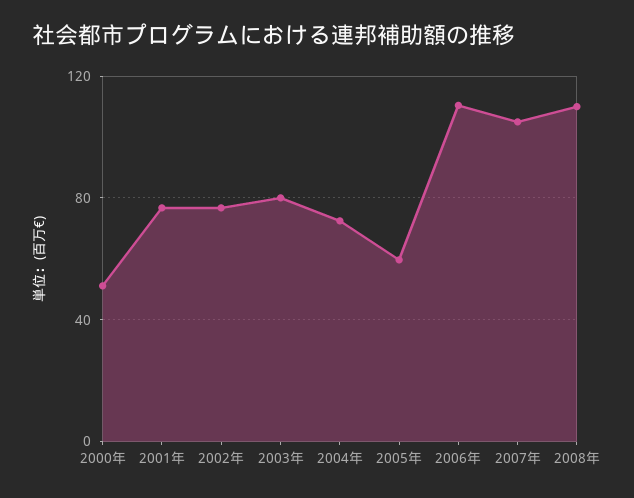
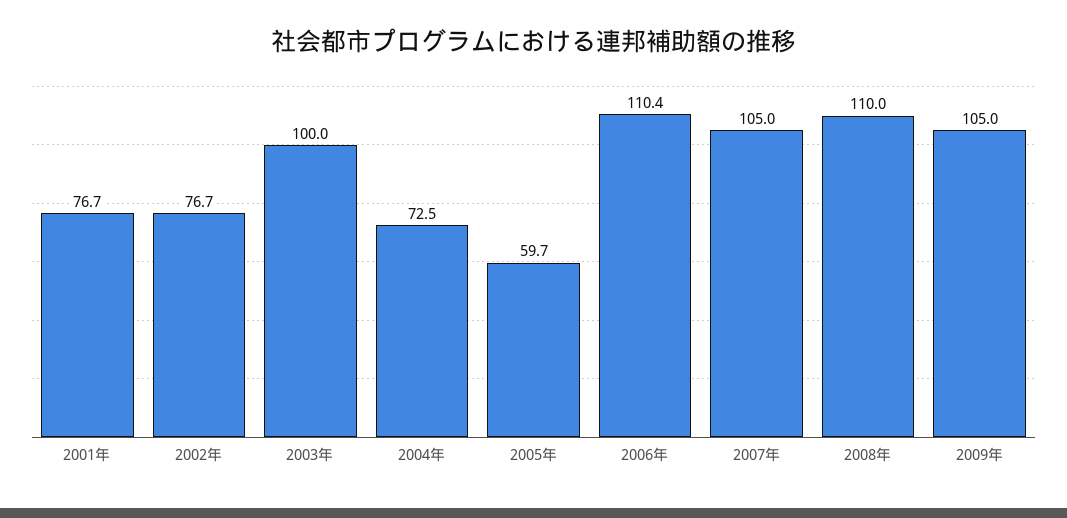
2000年: 50 -> none
2003年: 80 -> 100
2009年: none -> 105

